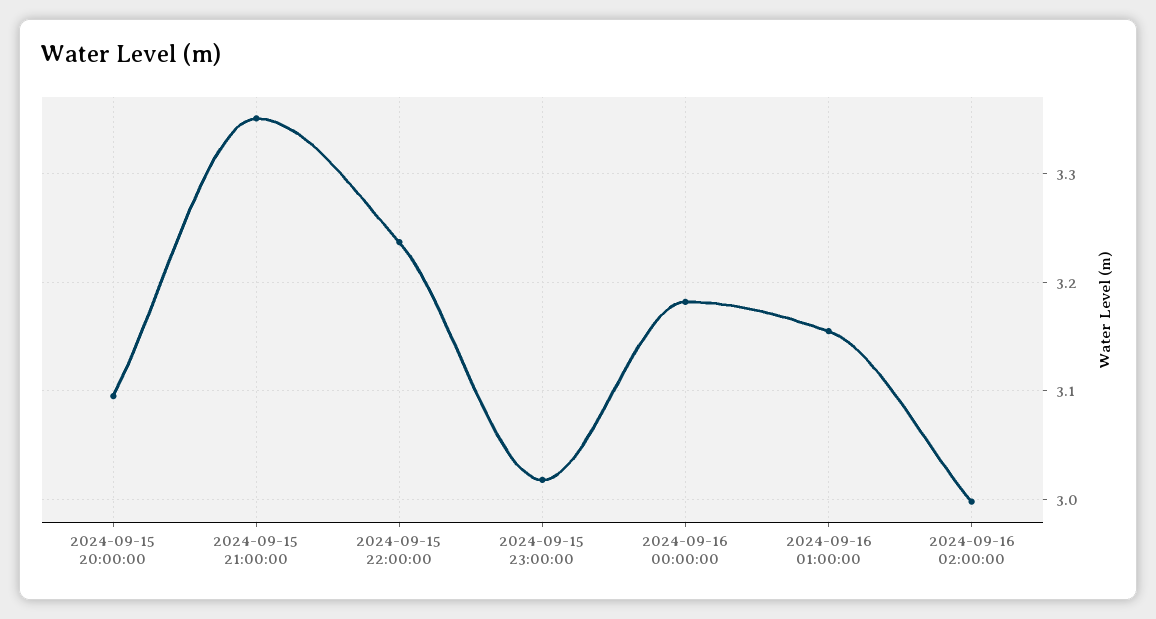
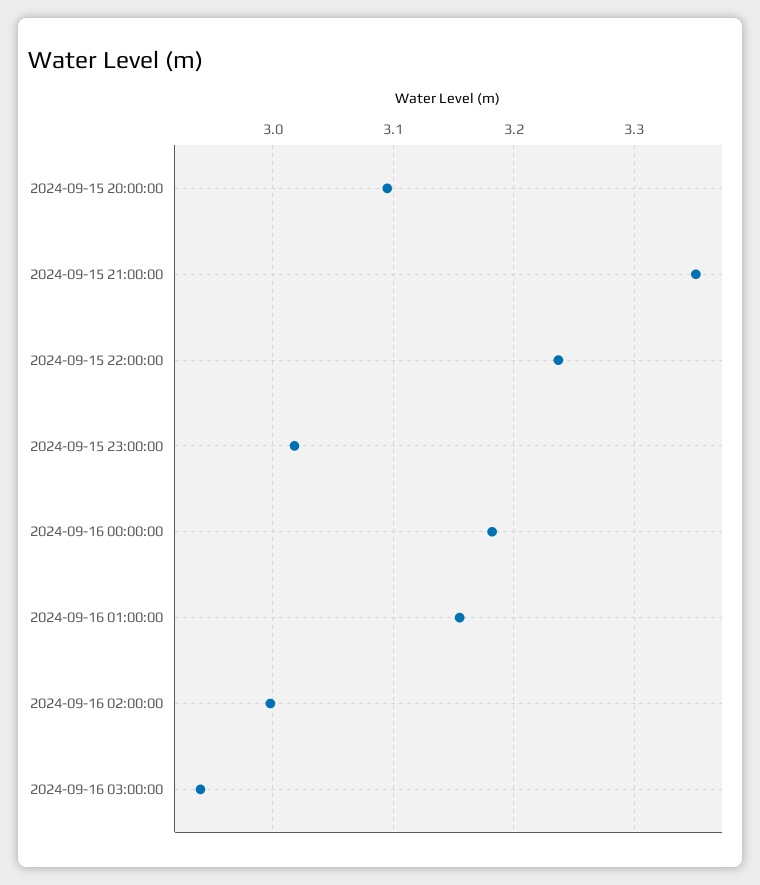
2024-09-16 03:00:00: none -> 2.94

